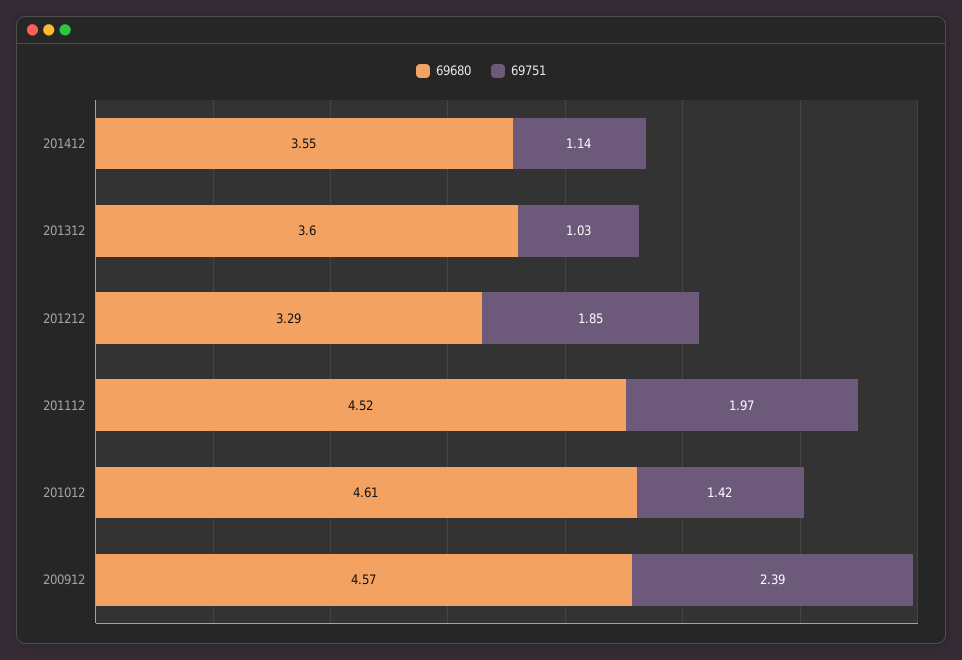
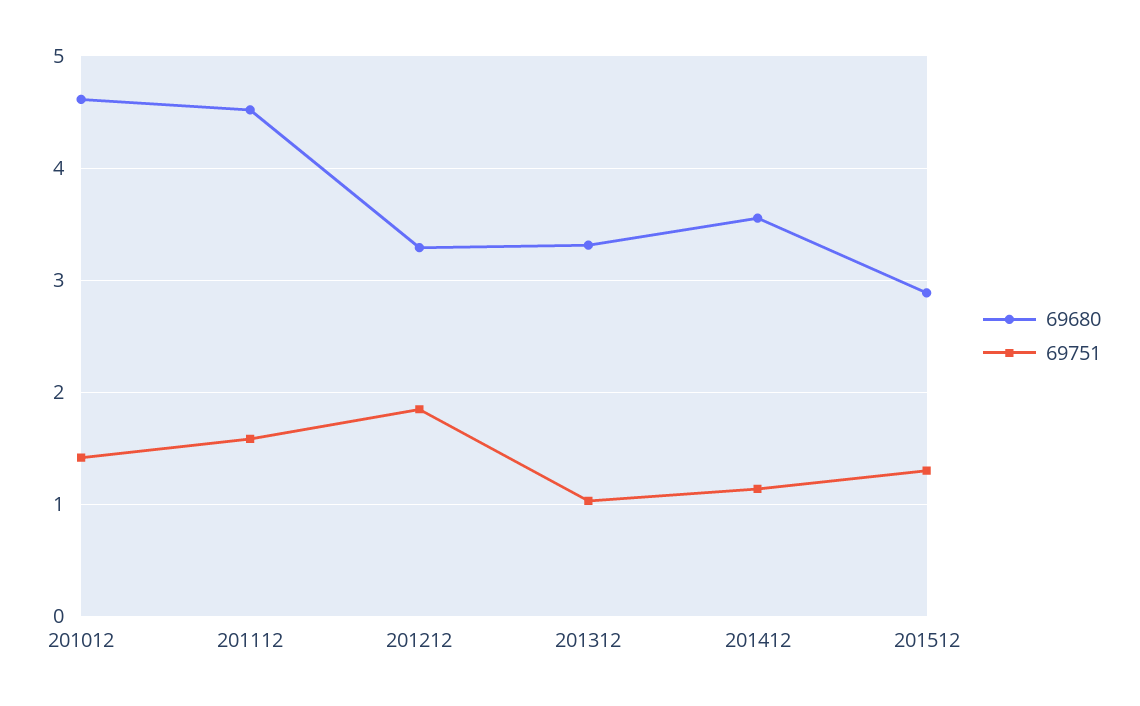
69680, 201312: 3.6 -> 3.3
69751, 201112: 1.97 -> 1.6
69680, 200912: 4.57 -> none
69751, 200912: 2.39 -> none
69680, 201512: none -> 2.9
69751, 201512: none -> 1.3

